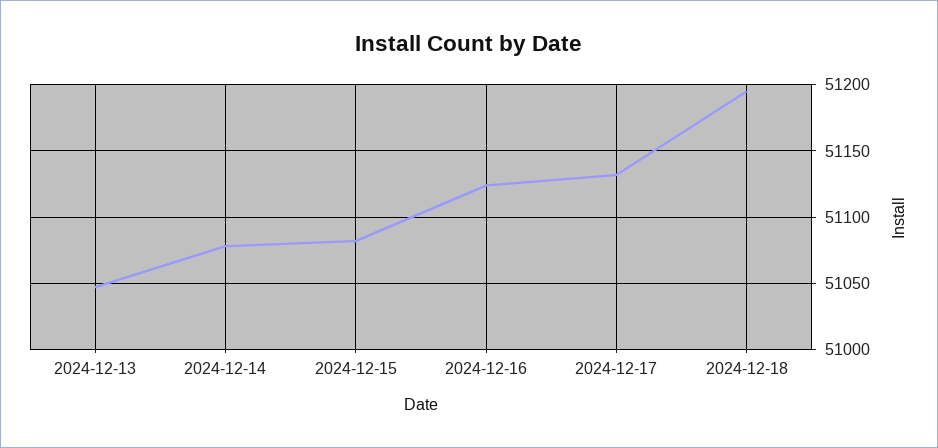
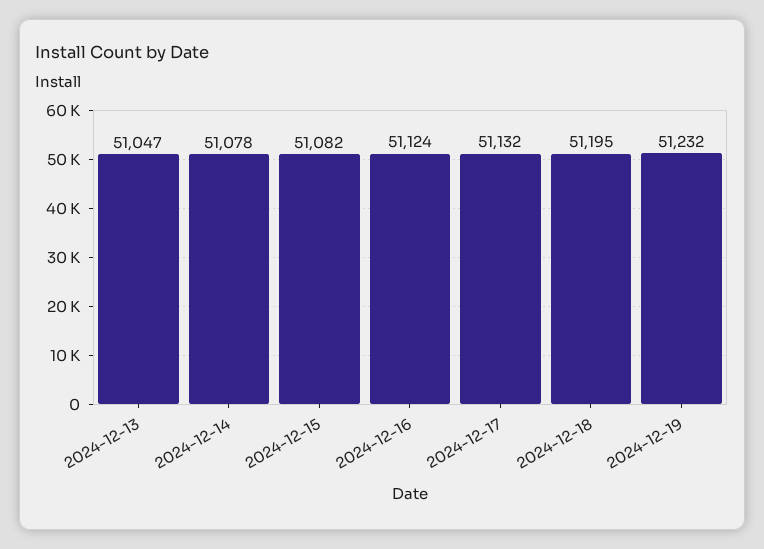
2024-12-19: none -> 51232

